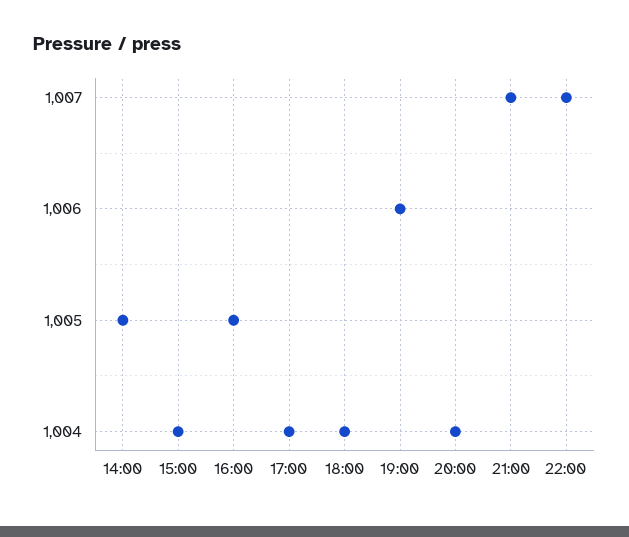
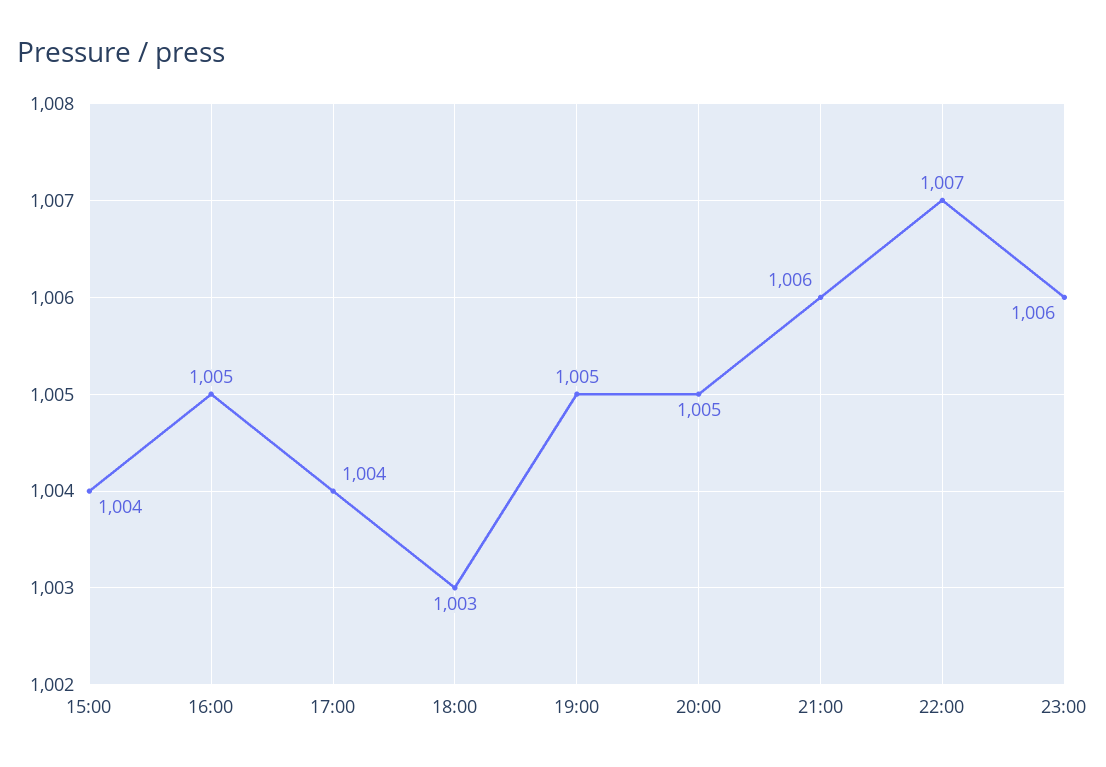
14:00: 1005 -> none
18:00: 1004 -> 1003
19:00: 1006 -> 1005
20:00: 1004 -> 1005
21:00: 1007 -> 1006
23:00: none -> 1006

